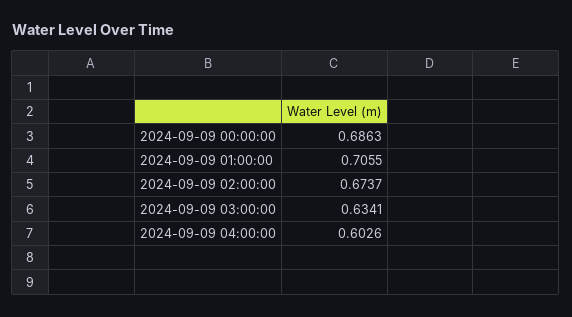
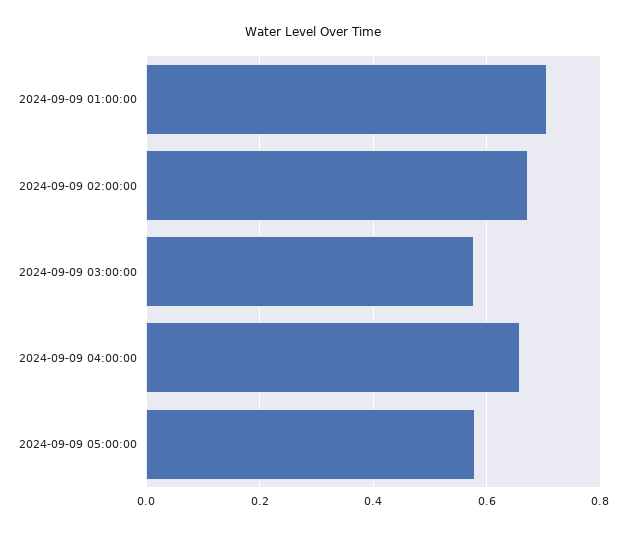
2024-09-09 00:00:00: 0.6863 -> none
2024-09-09 03:00:00: 0.6341 -> 0.58
2024-09-09 04:00:00: 0.6026 -> 0.66
2024-09-09 05:00:00: none -> 0.58

